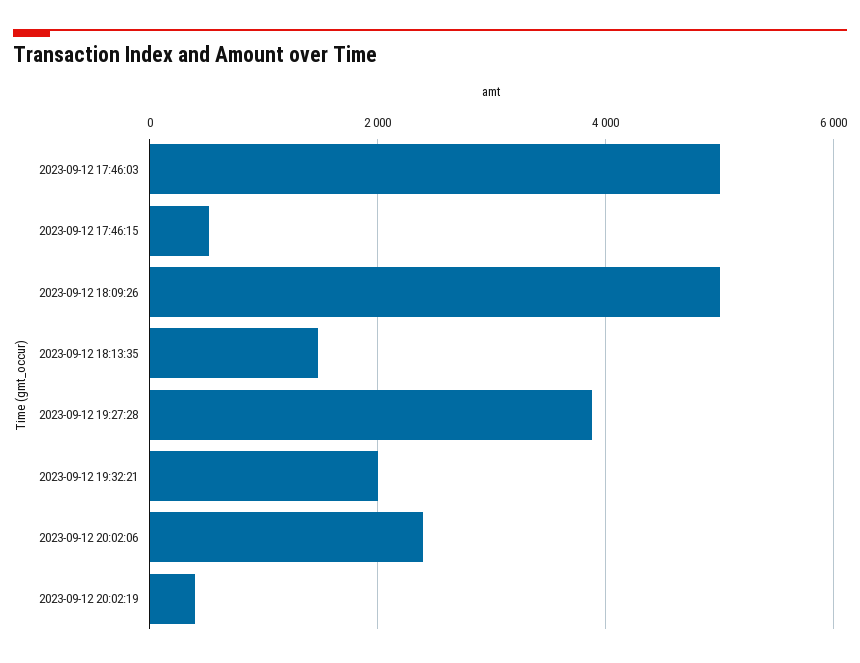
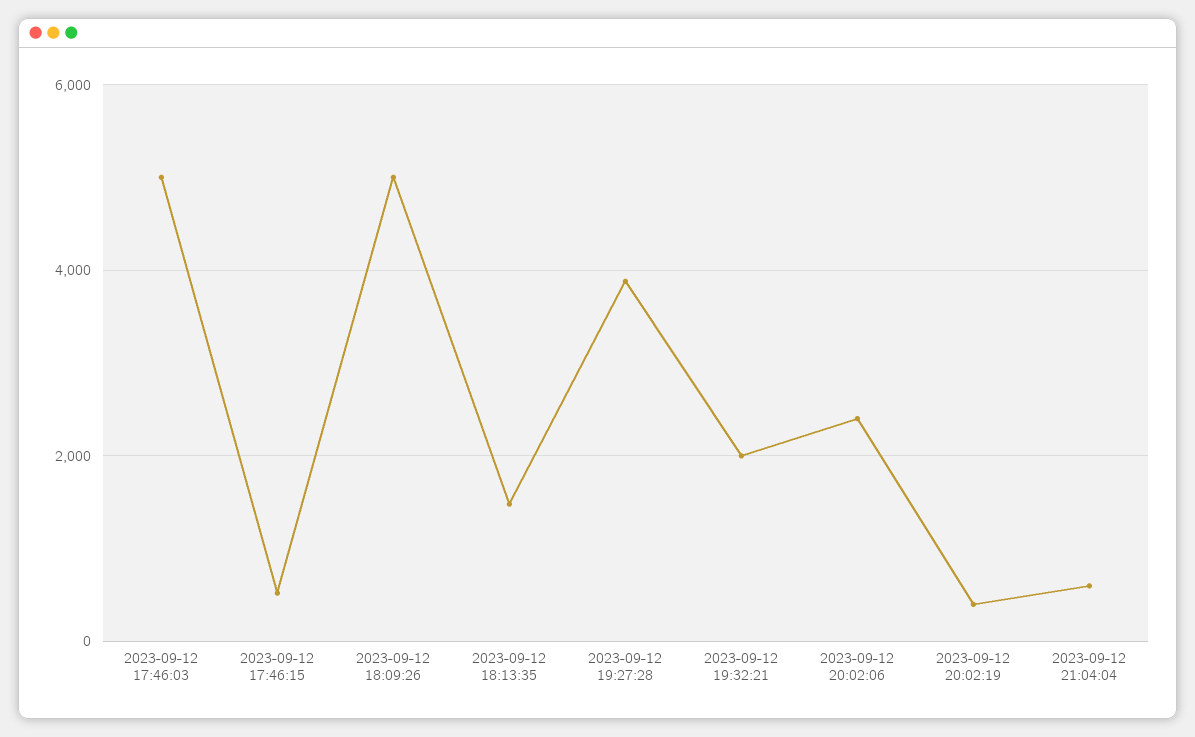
2023-09-12 21:04:04: none -> 600

